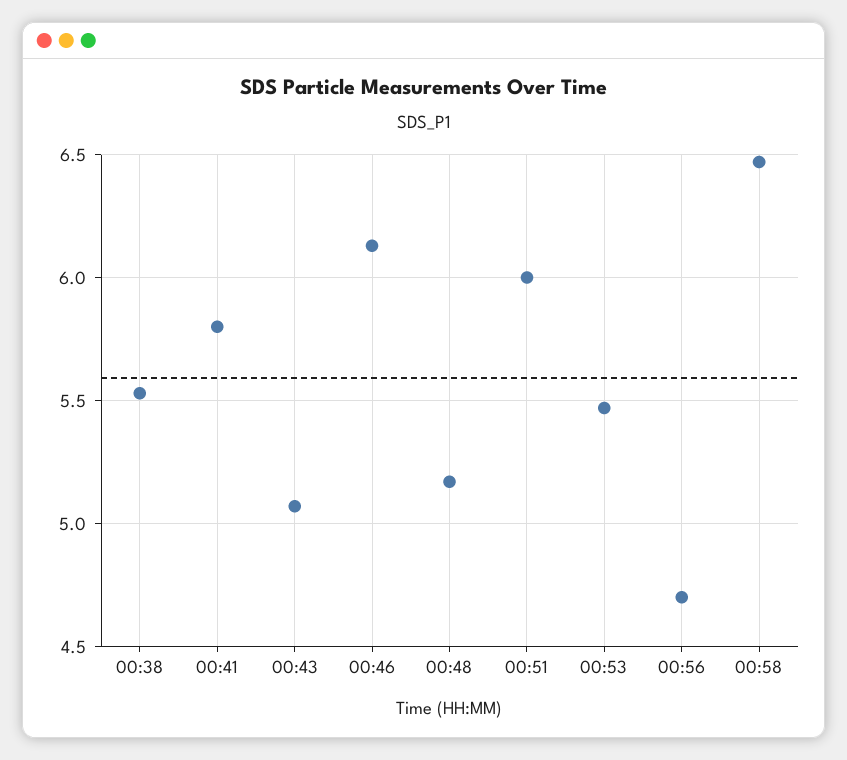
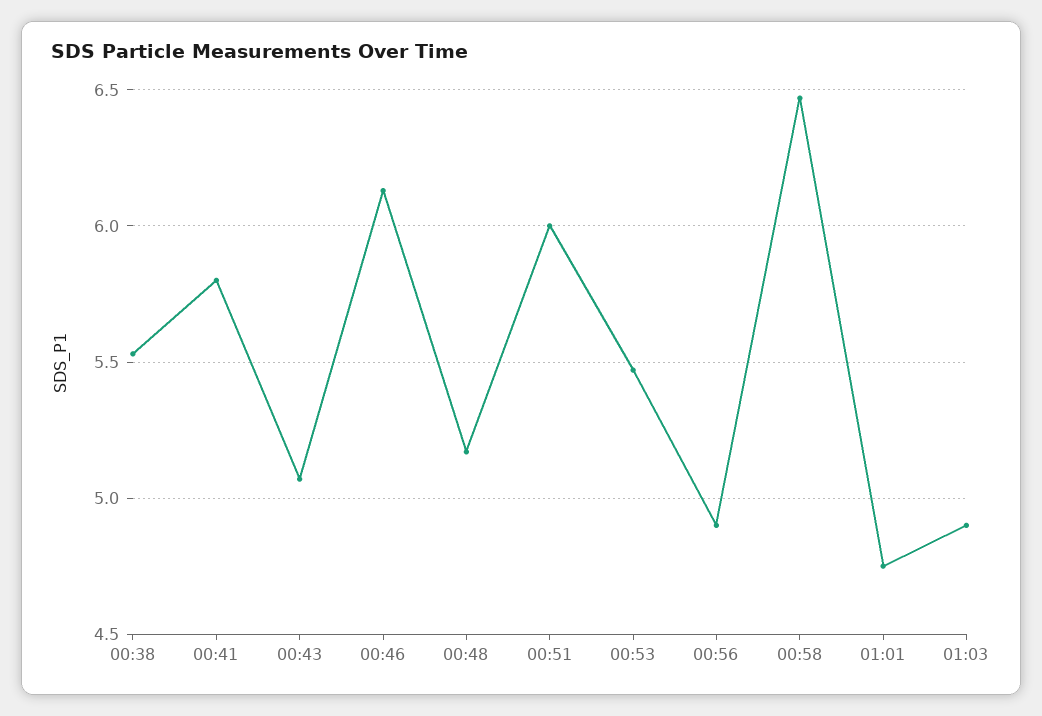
00:56: 4.7 -> 4.9
01:01: none -> 4.75
01:03: none -> 4.9

